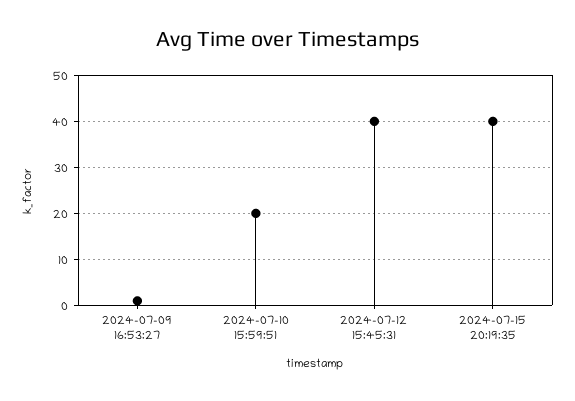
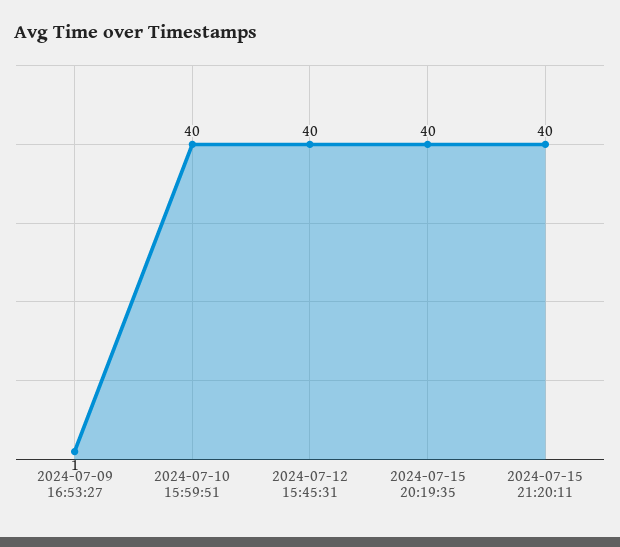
2024-07-10 15:59:51: 20 -> 40
2024-07-15 21:20:11: none -> 40

